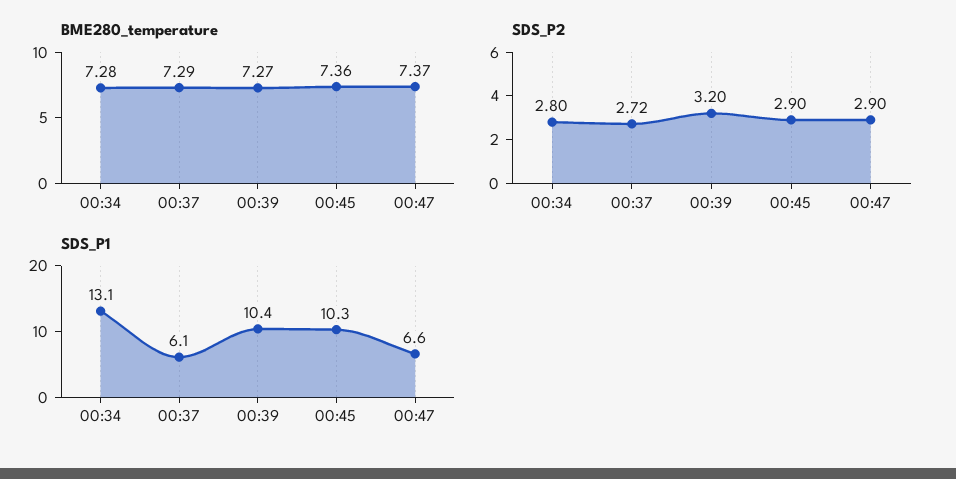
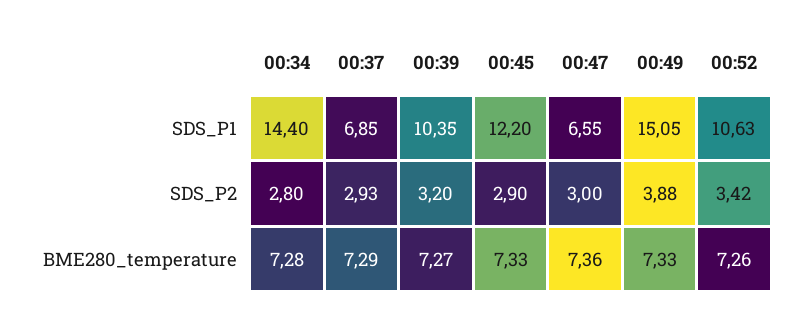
BME280_temperature, 00:45: 7.36 -> 7.33
BME280_temperature, 00:47: 7.37 -> 7.36
SDS_P2, 00:37: 2.72 -> 2.93
SDS_P2, 00:47: 2.9 -> 3
SDS_P1, 00:34: 13.1 -> 14.4
SDS_P1, 00:37: 6.1 -> 6.85
SDS_P1, 00:45: 10.3 -> 12.2
SDS_P1, 00:49: none -> 15.05
SDS_P1, 00:52: none -> 10.63
SDS_P2, 00:49: none -> 3.88
SDS_P2, 00:52: none -> 3.42
BME280_temperature, 00:49: none -> 7.33
BME280_temperature, 00:52: none -> 7.26

